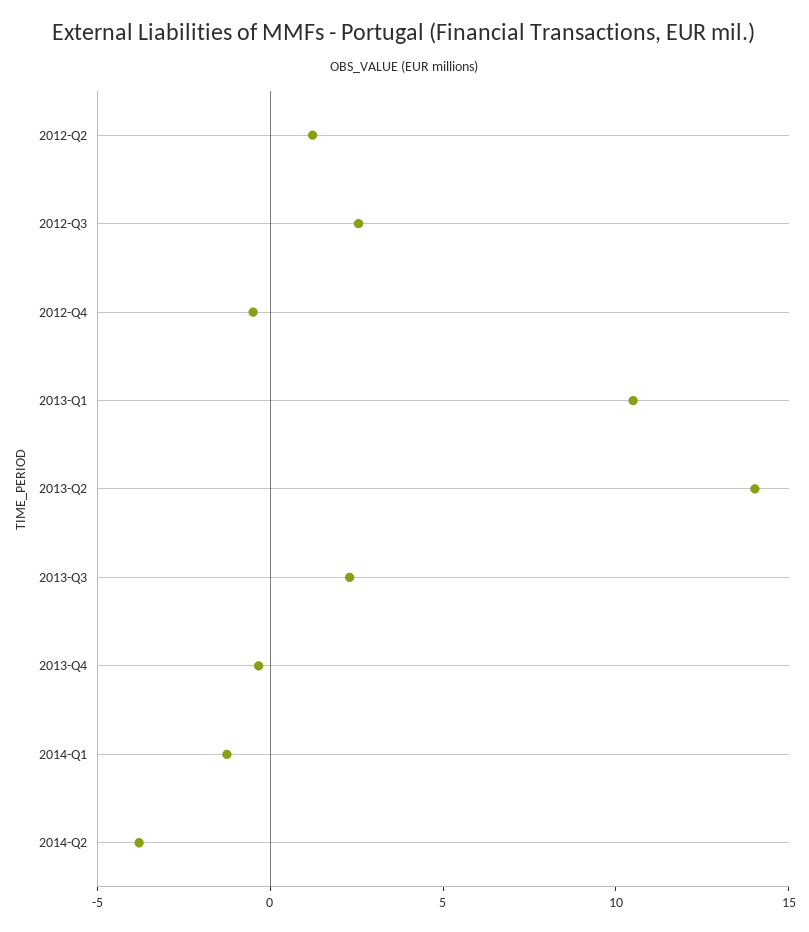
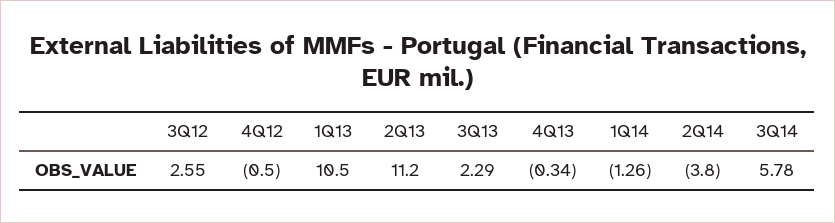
2012-Q2: 1 -> none
2013-Q2: 14 -> 11.2
3Q14: none -> 5.78

